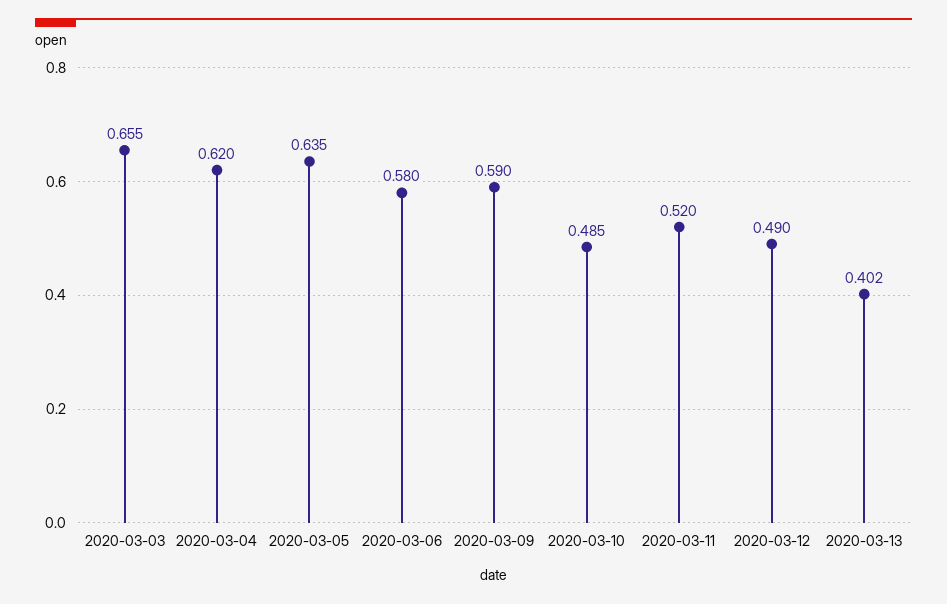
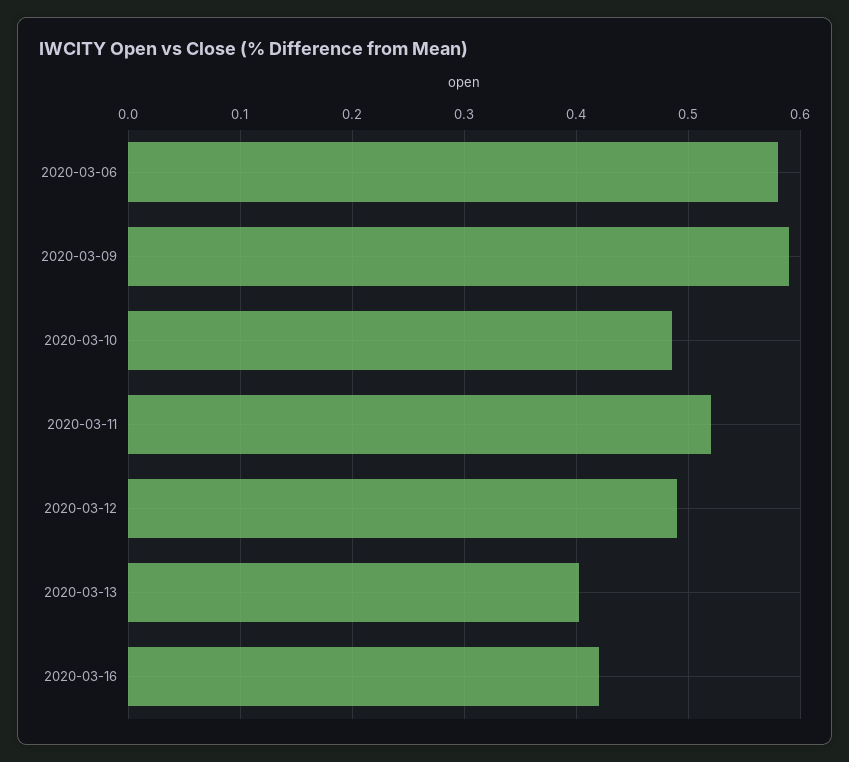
2020-03-03: 0.655 -> none
2020-03-04: 0.62 -> none
2020-03-05: 0.635 -> none
2020-03-16: none -> 0.42

